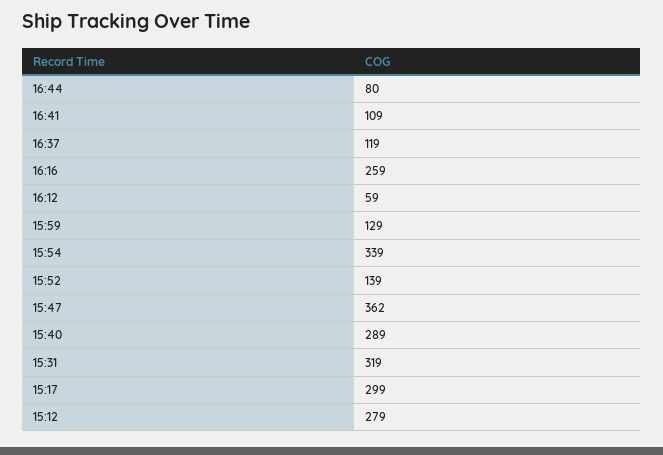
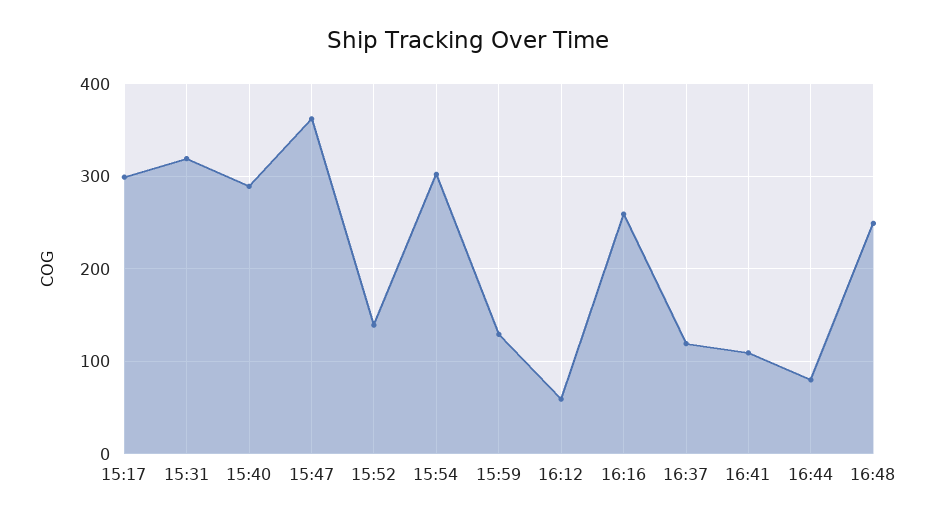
15:54: 339 -> 300
15:12: 279 -> none
16:48: none -> 250

